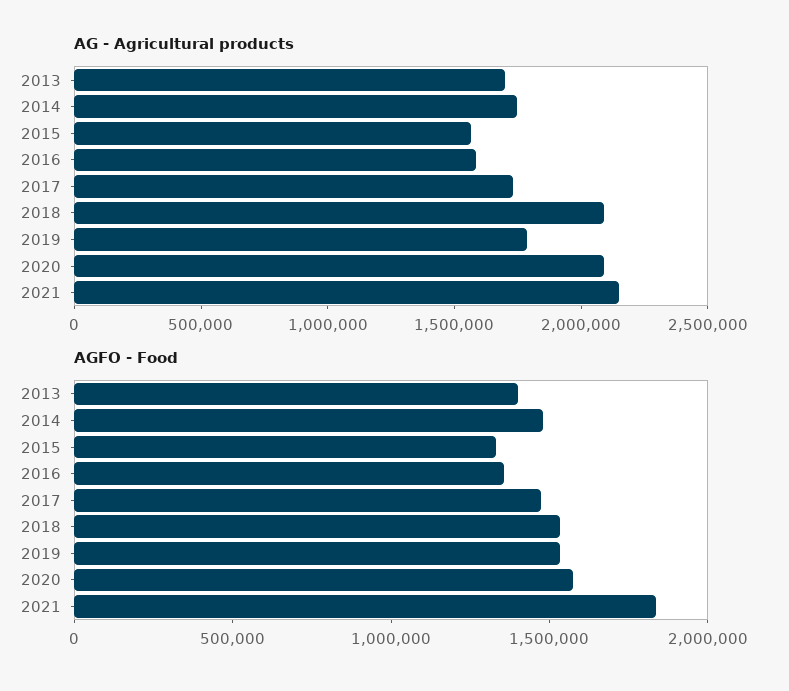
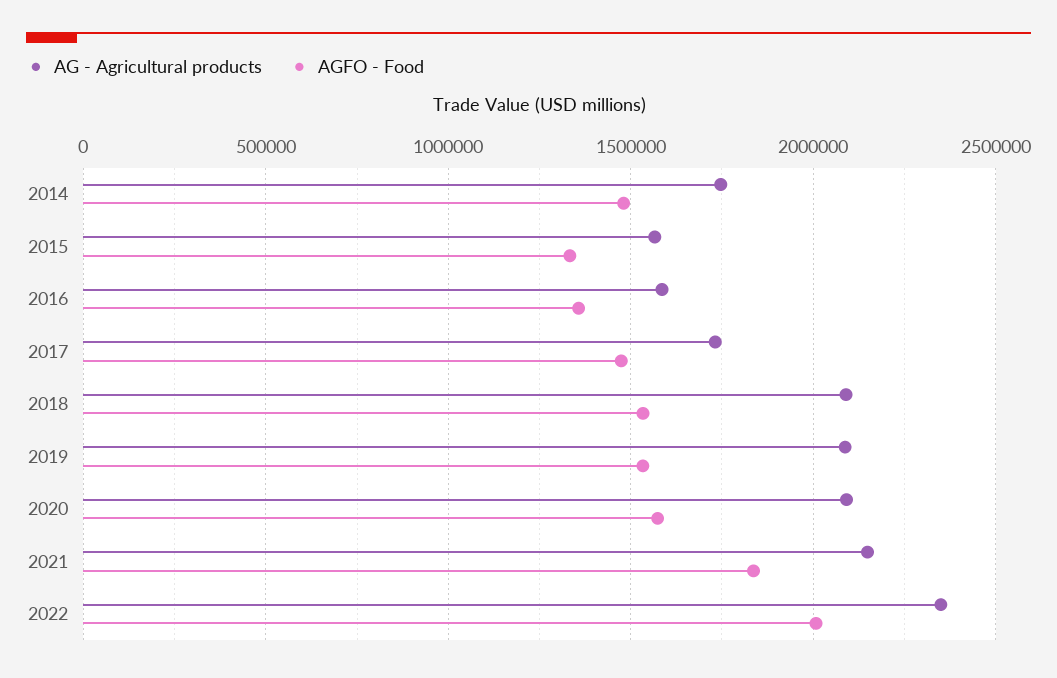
AG - Agricultural products, 2013: 1700000 -> none
AG - Agricultural products, 2019: 1800000 -> 2100000
AGFO - Food, 2013: 1400000 -> none
AG - Agricultural products, 2022: none -> 2350000
AGFO - Food, 2022: none -> 2000000

